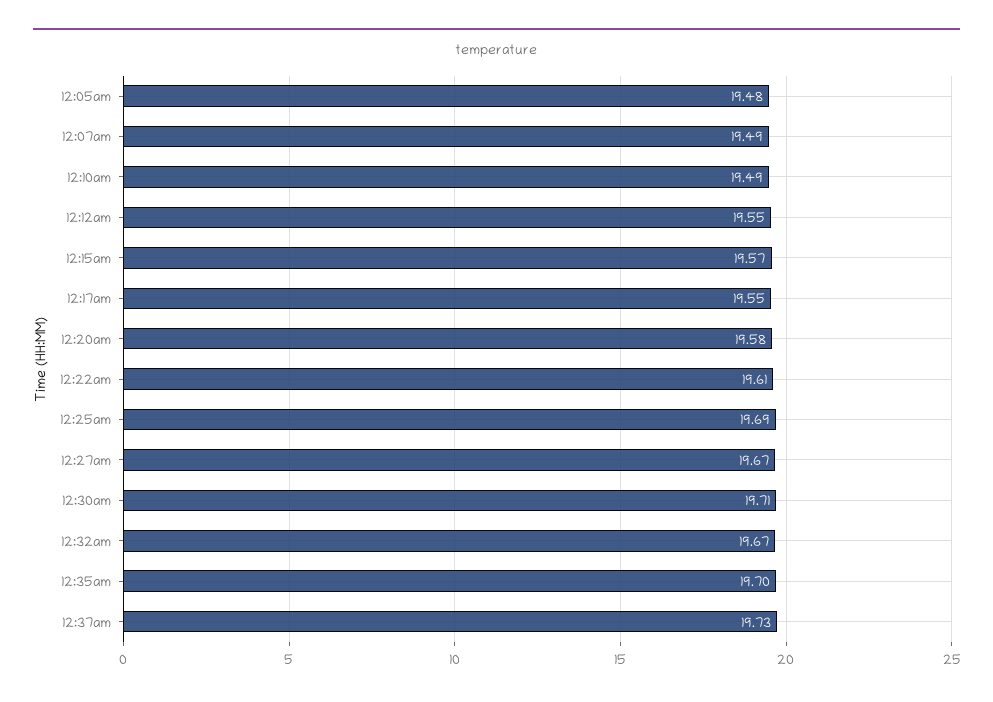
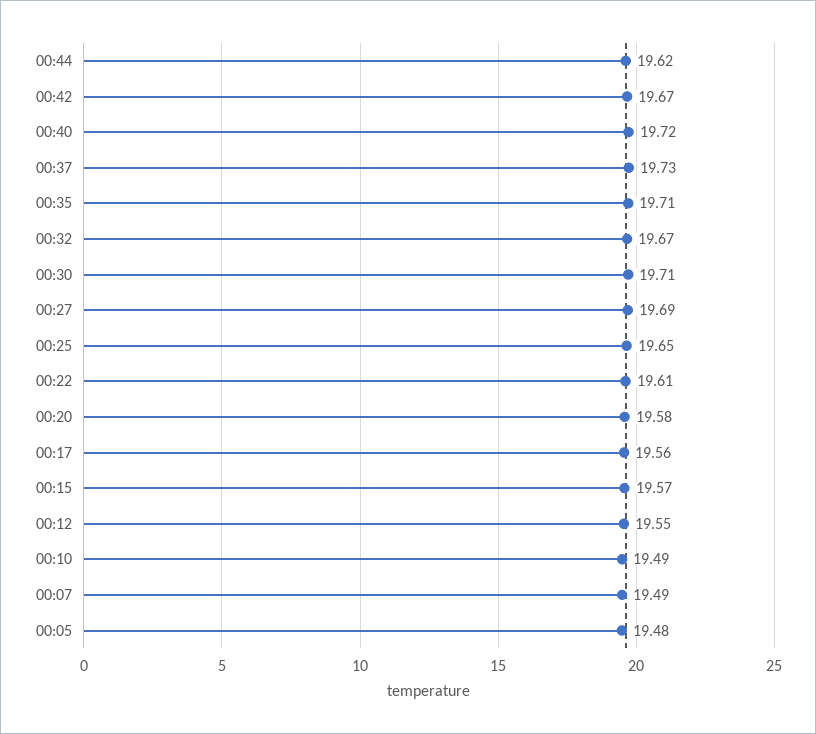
12:17am: 19.55 -> 19.56
12:25am: 19.69 -> 19.65
12:27am: 19.67 -> 19.69
12:35am: 19.7 -> 19.71
00:44: none -> 19.62
00:42: none -> 19.67
00:40: none -> 19.72

